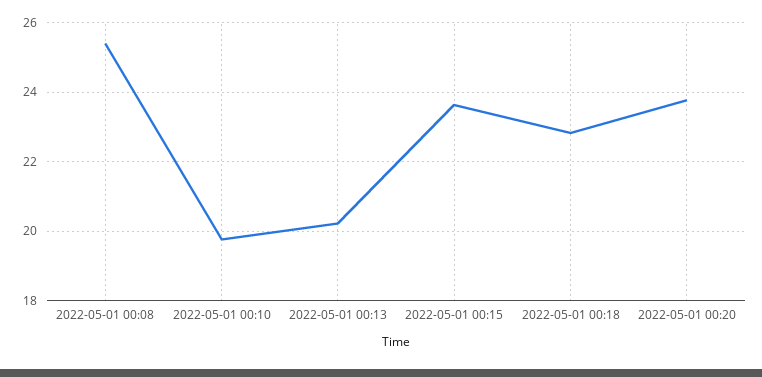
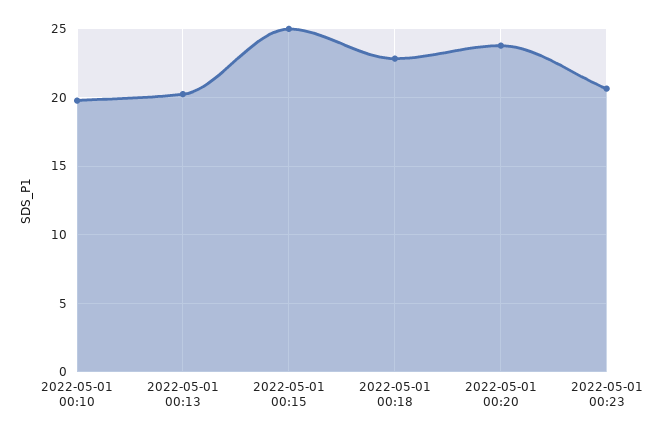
2022-05-01 00:08: 25.4 -> none
2022-05-01 00:15: 23.6 -> 25
2022-05-01 00:23: none -> 20.5

